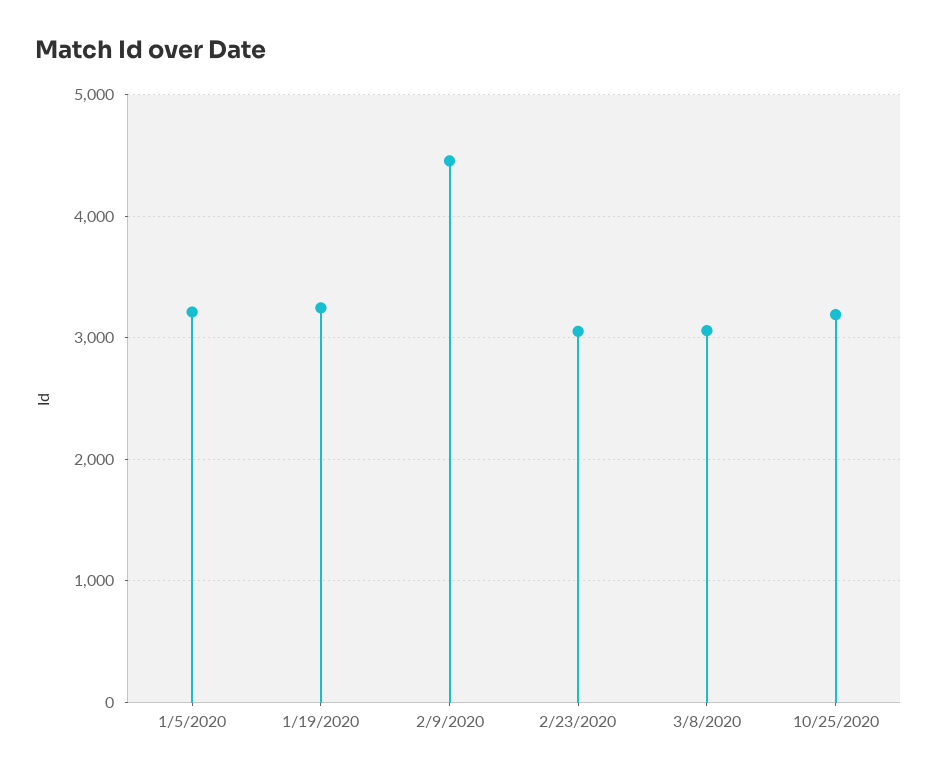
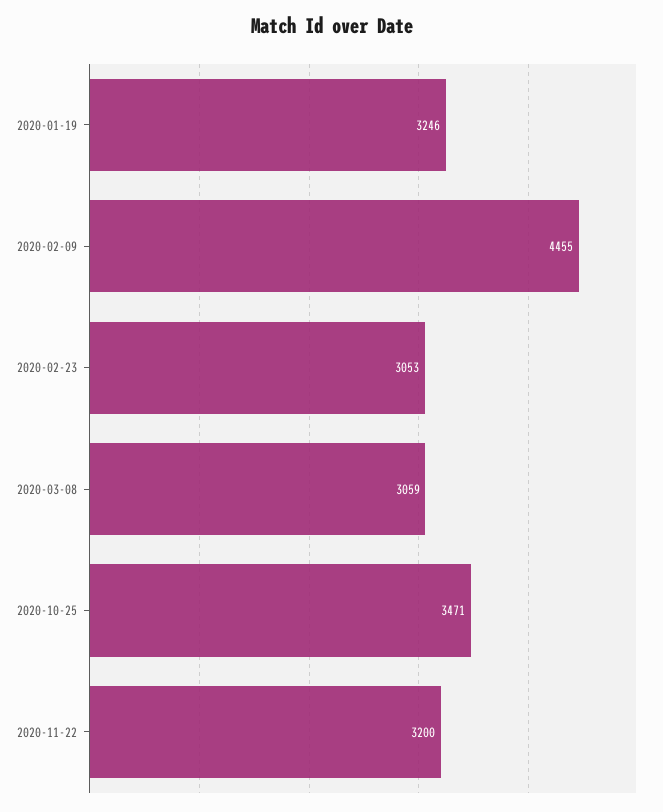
1/5/2020: 3200 -> none
10/25/2020: 3200 -> 3471
2020-11-22: none -> 3200

